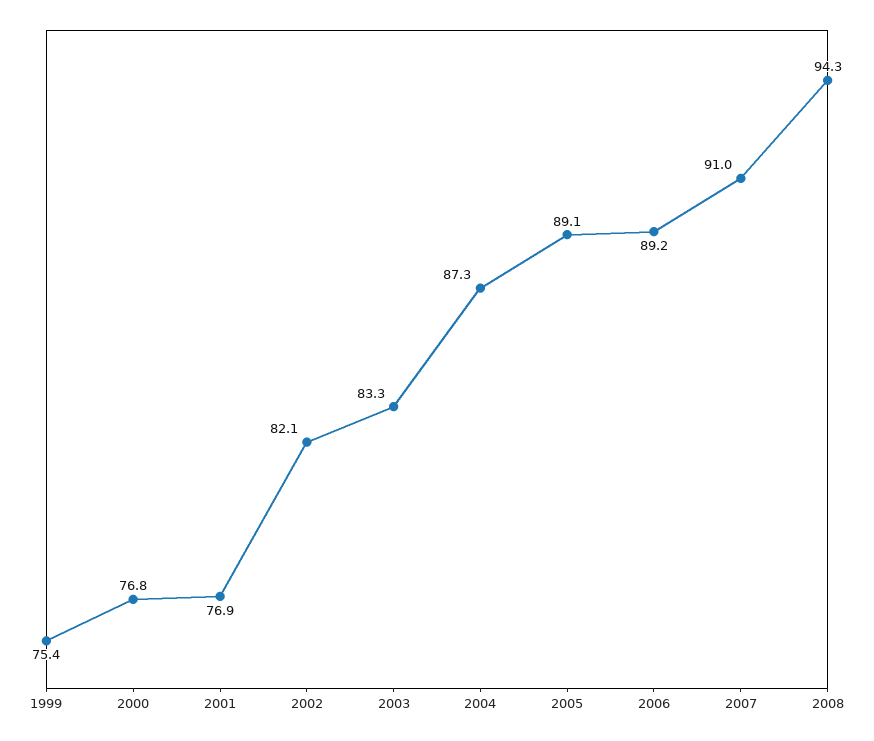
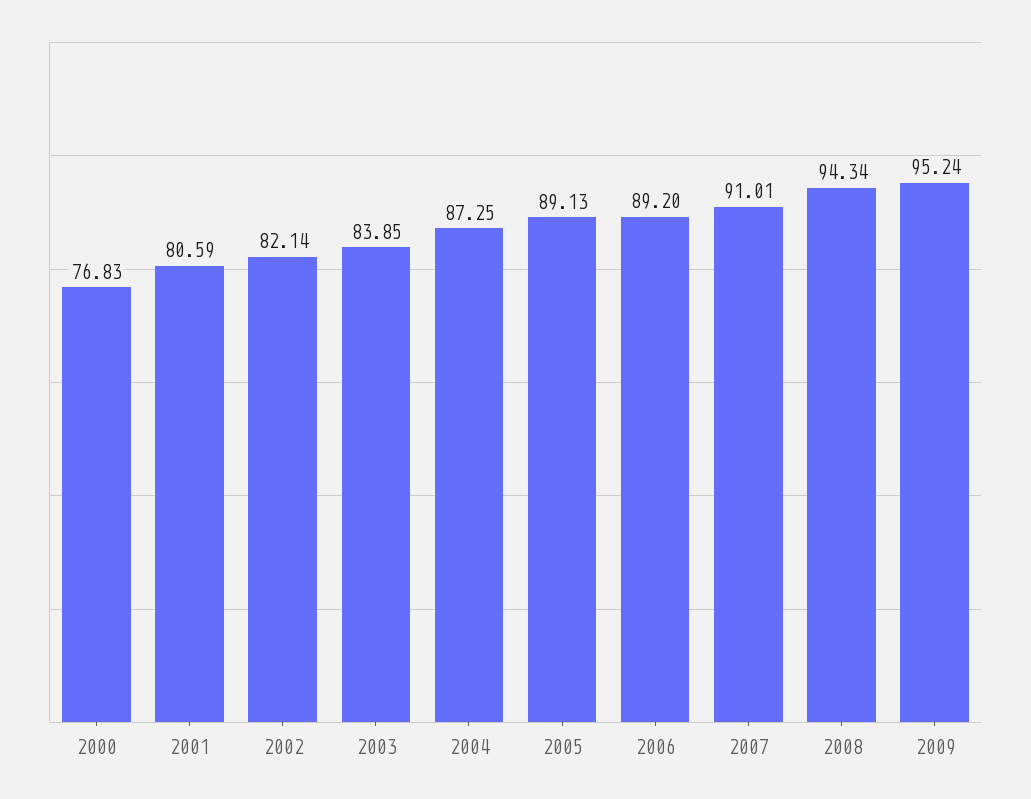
1999: 75.4 -> none
2001: 76.9 -> 80.59
2003: 83.3 -> 83.85
2009: none -> 95.24

